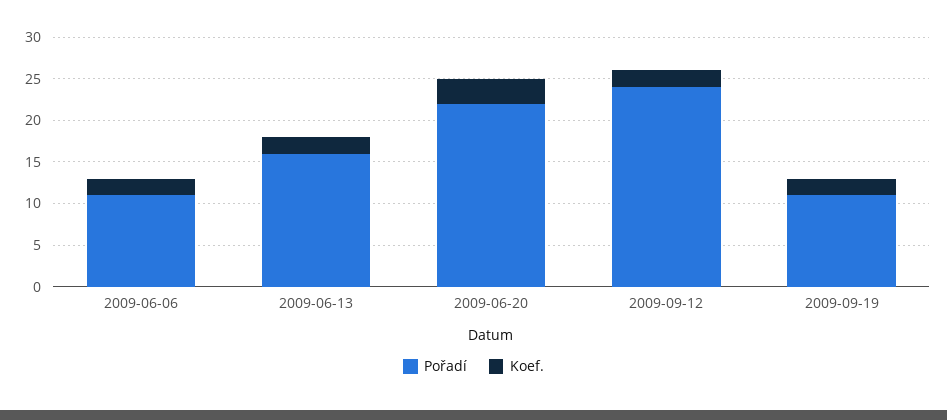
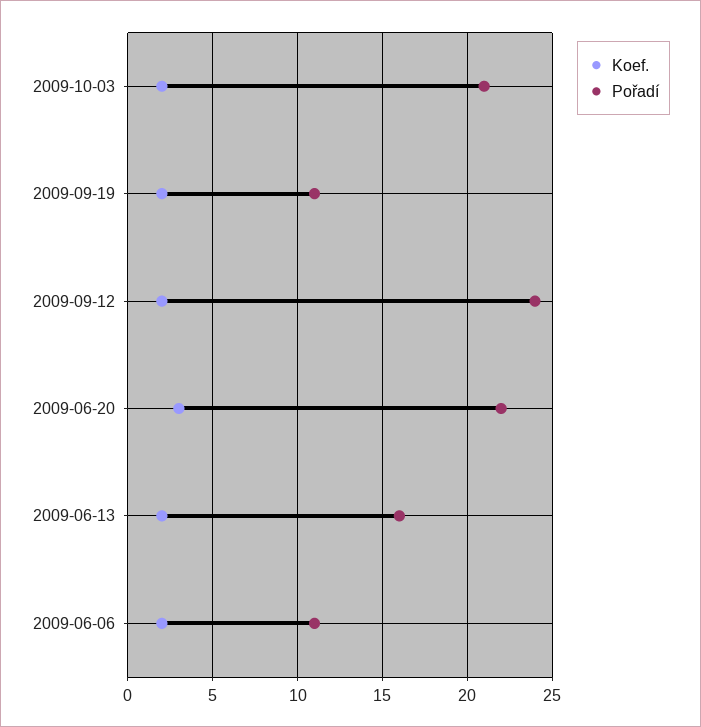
Koef., 2009-10-03: none -> 2
Pořadí, 2009-10-03: none -> 21

